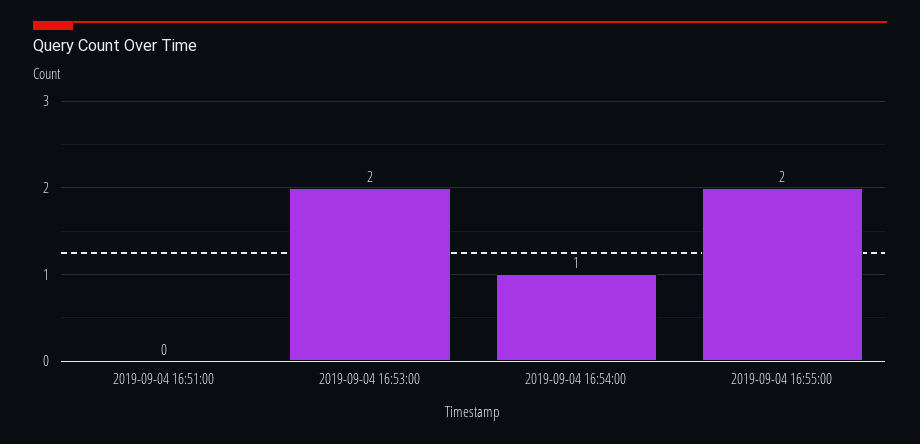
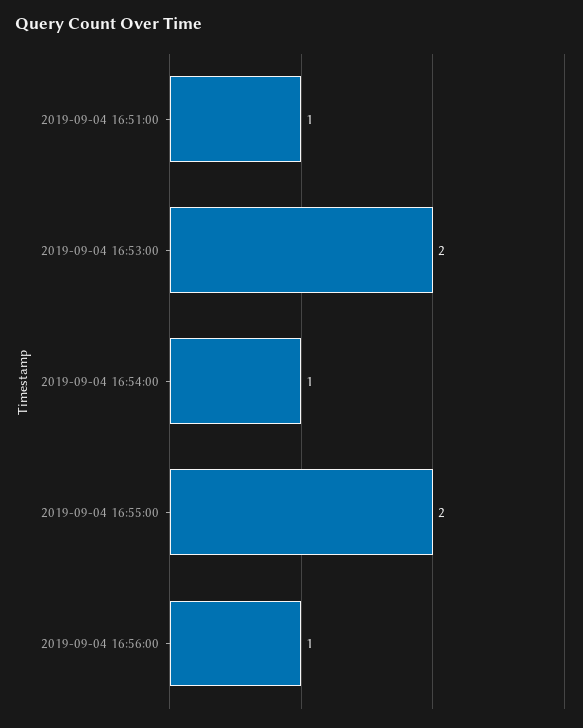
2019-09-04 16:51:00: 0 -> 1
2019-09-04 16:56:00: none -> 1

